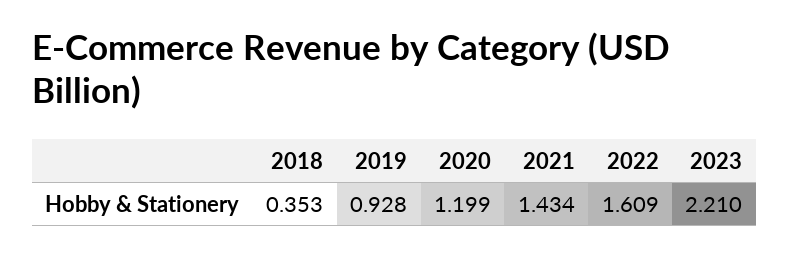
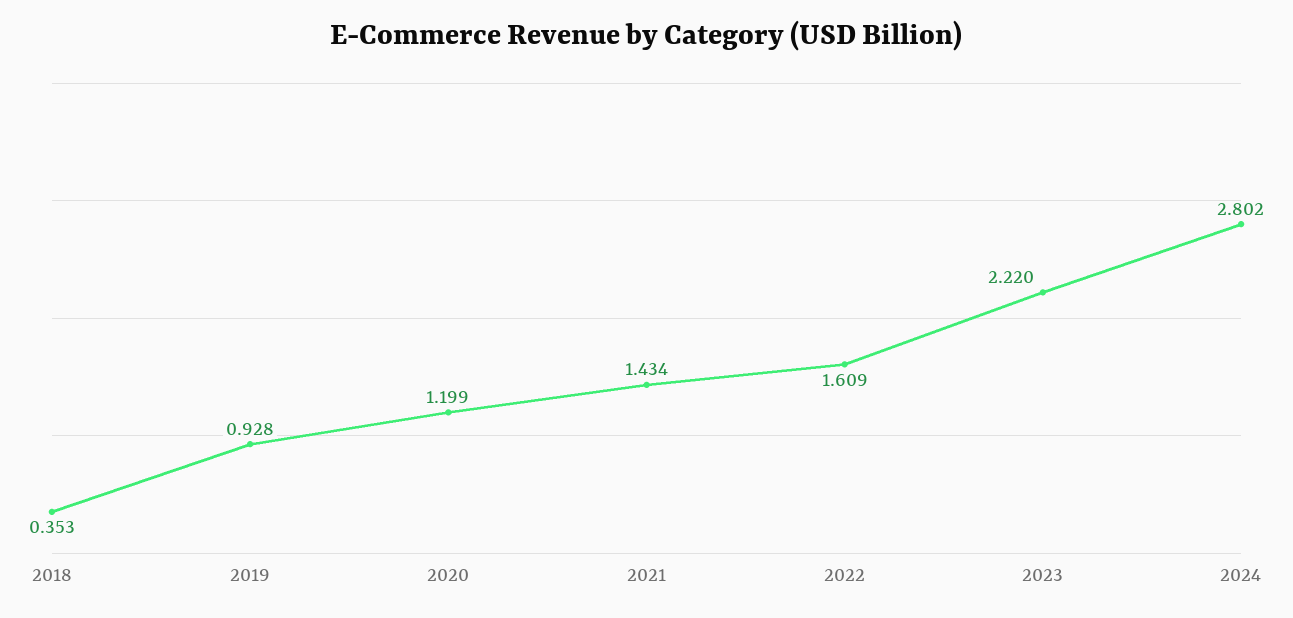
2023: 2.21 -> 2.22
2024: none -> 2.802

